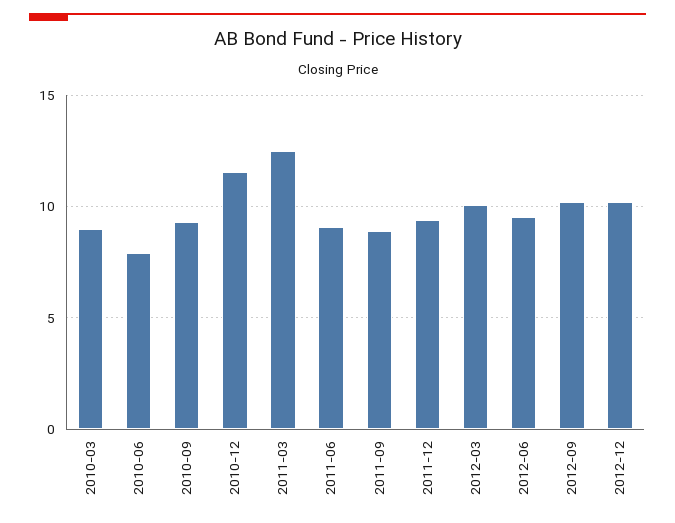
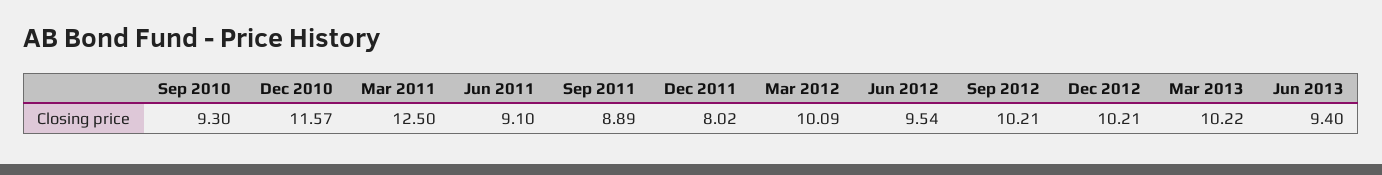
2010-03: 9 -> none
2010-06: 8 -> none
2011-12: 9.5 -> 8.02
Mar 2013: none -> 10.22
Jun 2013: none -> 9.4

